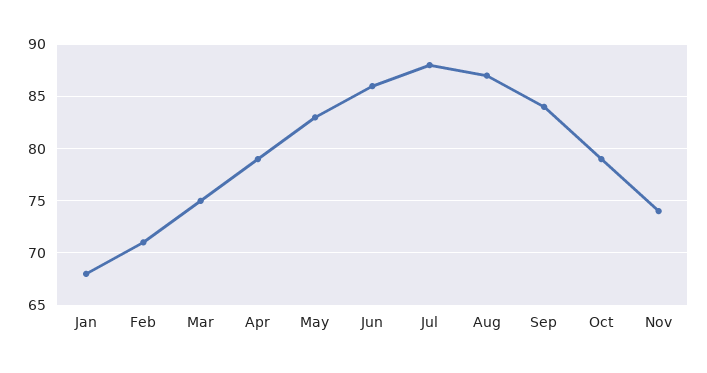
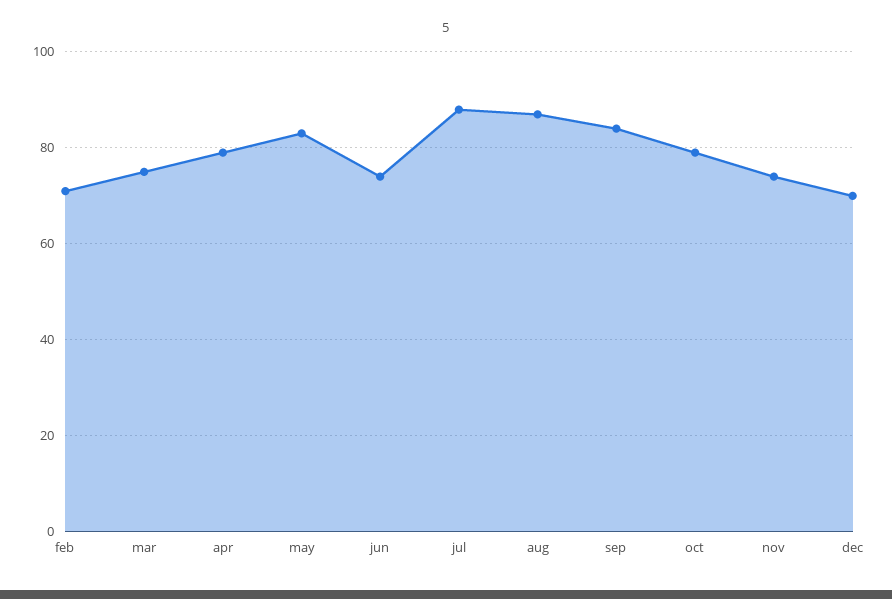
Jan: 68 -> none
Jun: 86 -> 75
dec: none -> 70

